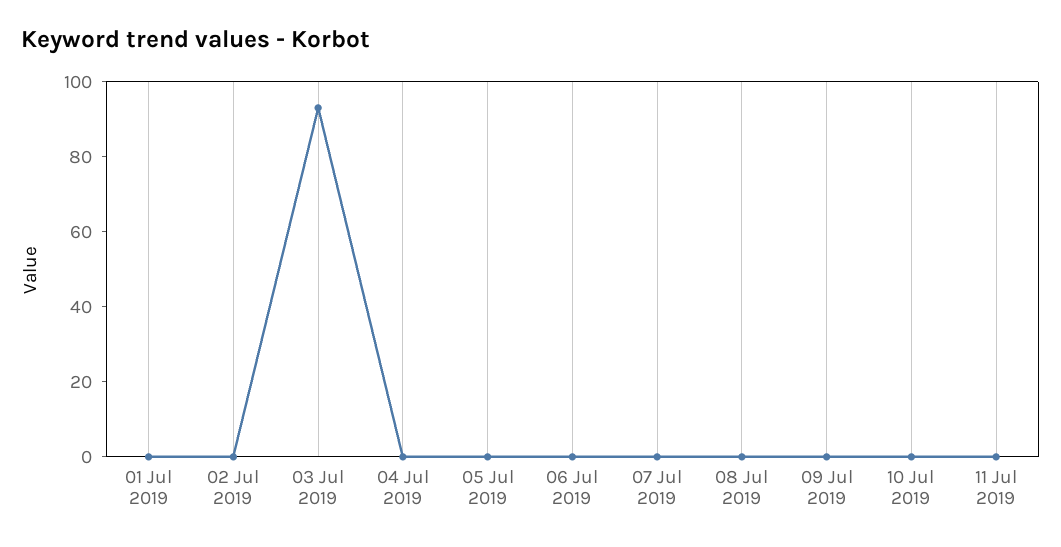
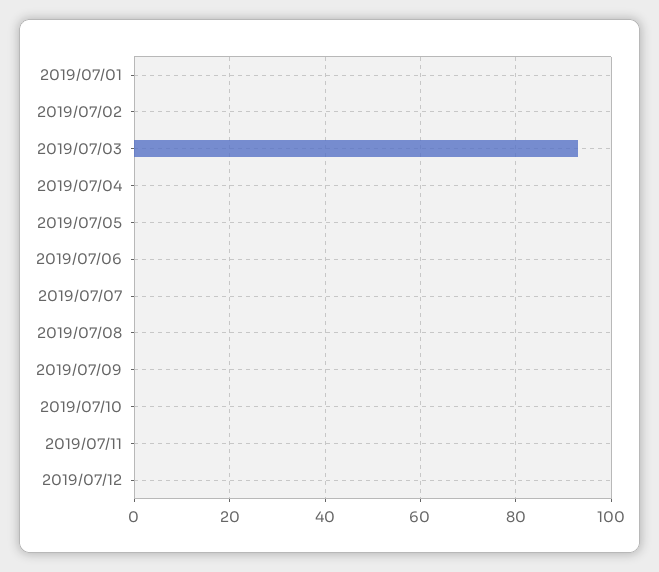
2019/07/12: none -> 0

